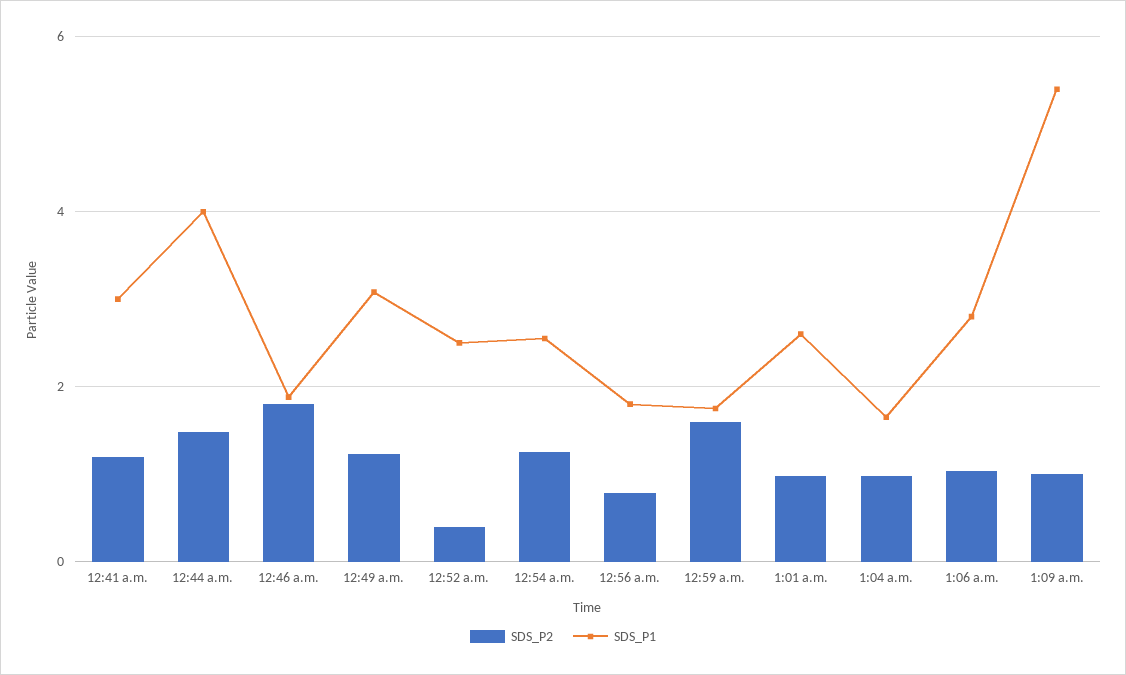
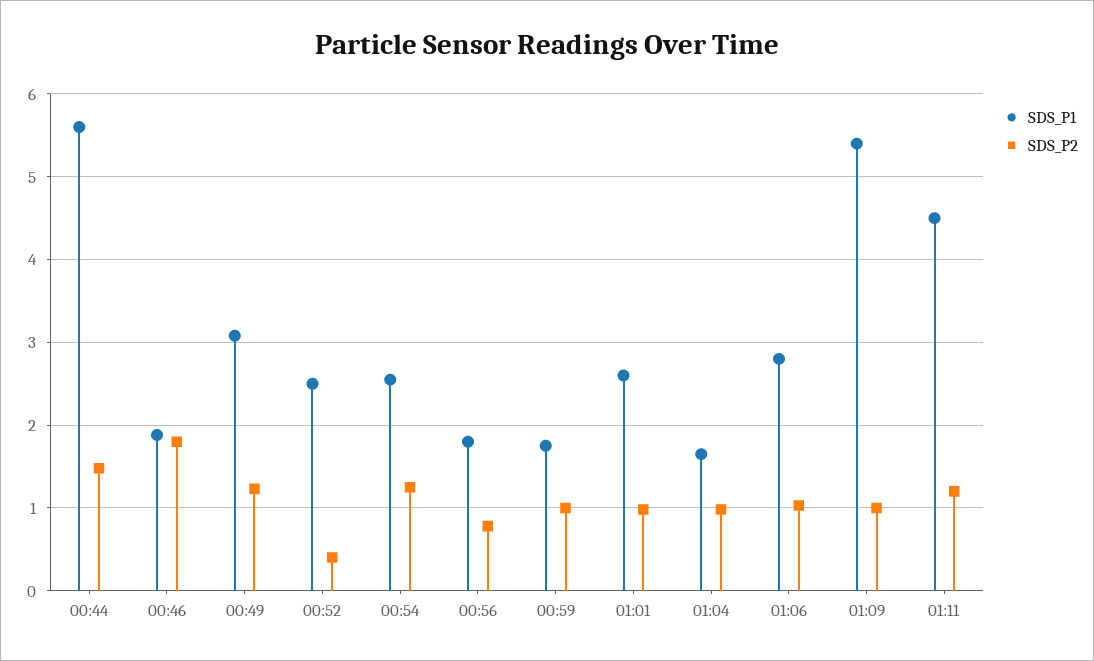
SDS_P2, 12:41 a.m.: 1.2 -> none
SDS_P1, 12:41 a.m.: 3 -> none
SDS_P1, 12:44 a.m.: 4 -> 5.6
SDS_P2, 12:59 a.m.: 1.6 -> 1
SDS_P1, 01:11: none -> 4.5
SDS_P2, 01:11: none -> 1.2

